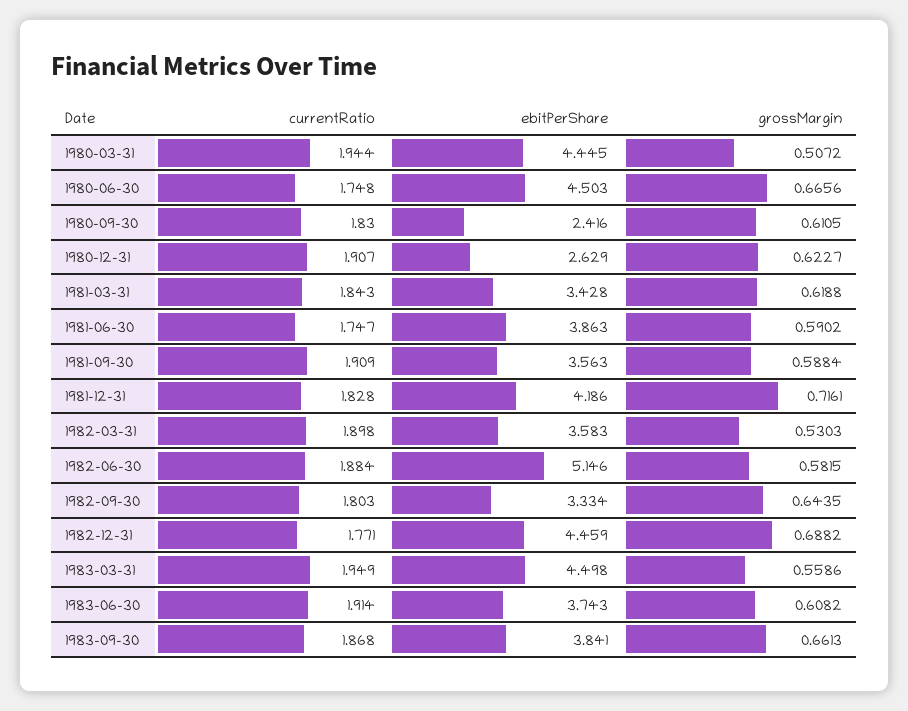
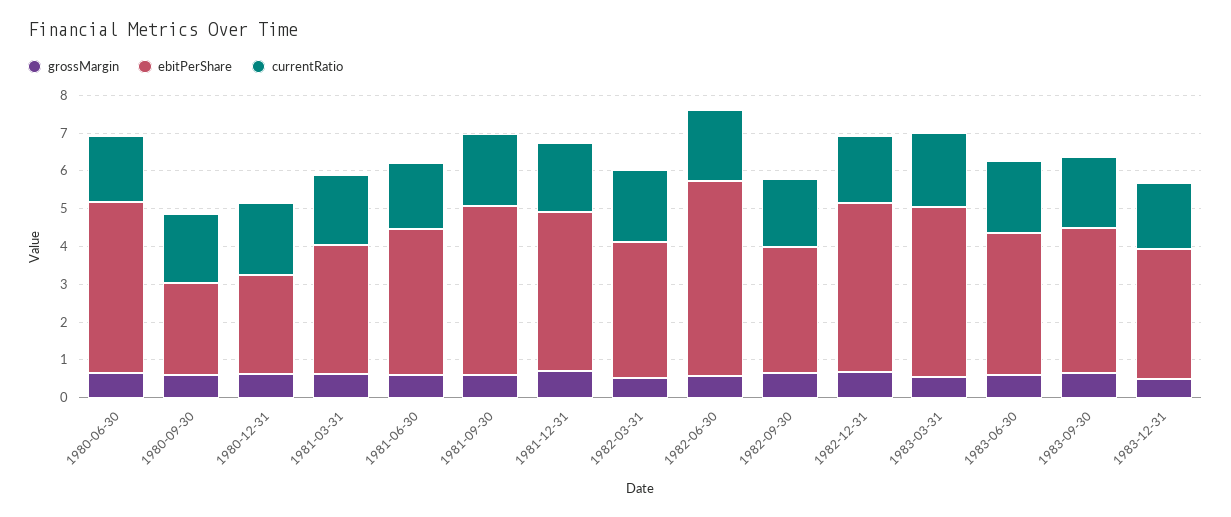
currentRatio, 1980-03-31: 1.944 -> none
ebitPerShare, 1980-03-31: 4.445 -> none
grossMargin, 1980-03-31: 0.5072 -> none
ebitPerShare, 1981-09-30: 3.563 -> 4.5
grossMargin, 1983-12-31: none -> 0.5
ebitPerShare, 1983-12-31: none -> 3.5
currentRatio, 1983-12-31: none -> 1.75

